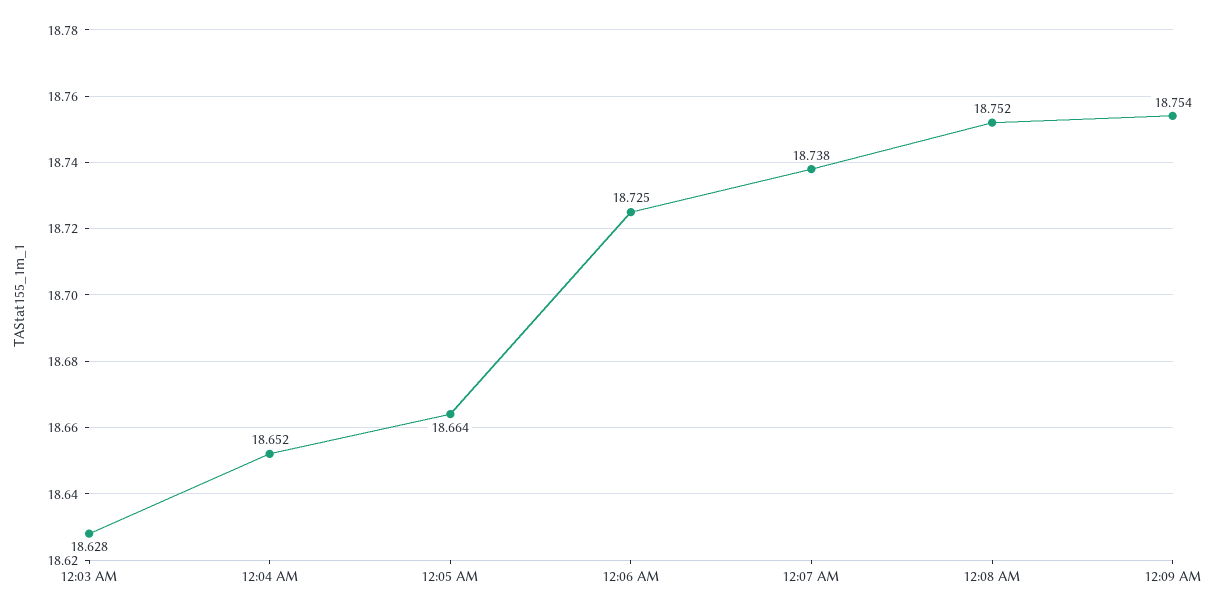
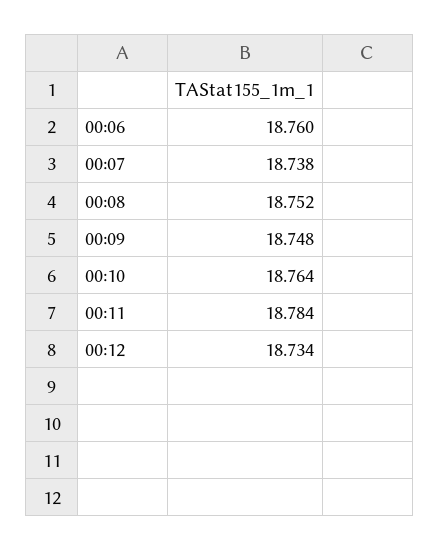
12:03 AM: 18.628 -> none
12:04 AM: 18.652 -> none
12:05 AM: 18.664 -> none
12:06 AM: 18.725 -> 18.76
12:09 AM: 18.754 -> 18.748
00:10: none -> 18.764
00:11: none -> 18.784
00:12: none -> 18.734

